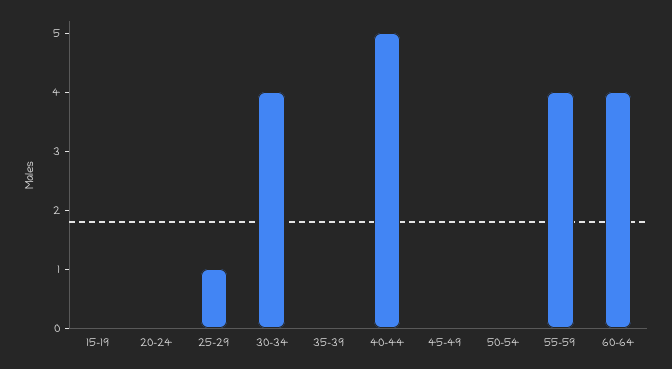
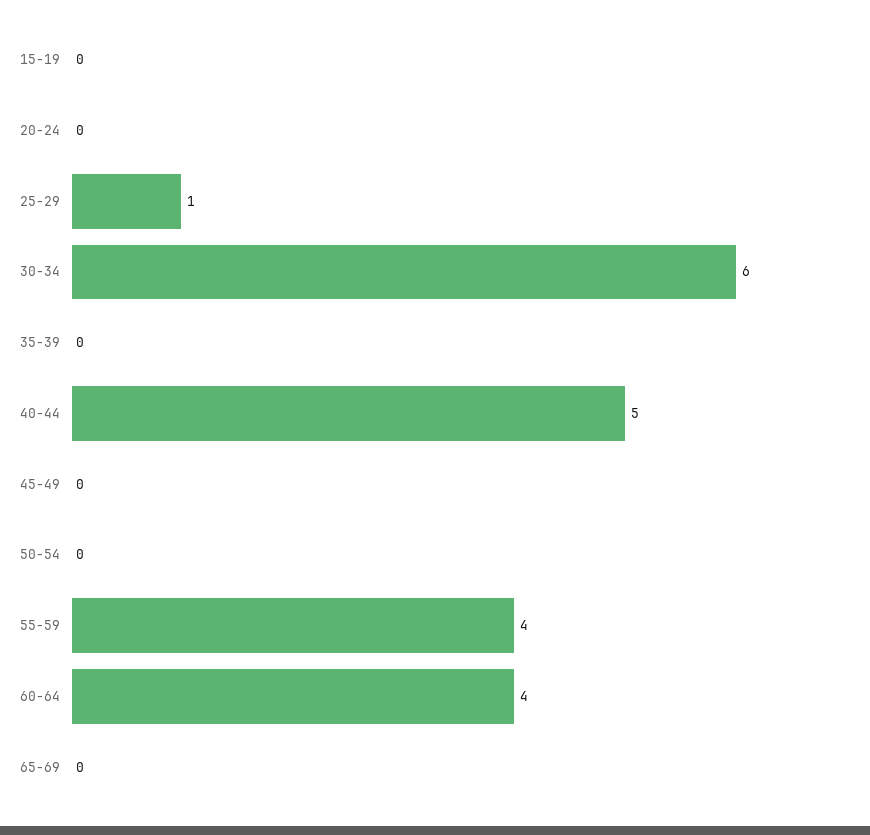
30-34: 4 -> 6
65-69: none -> 0

